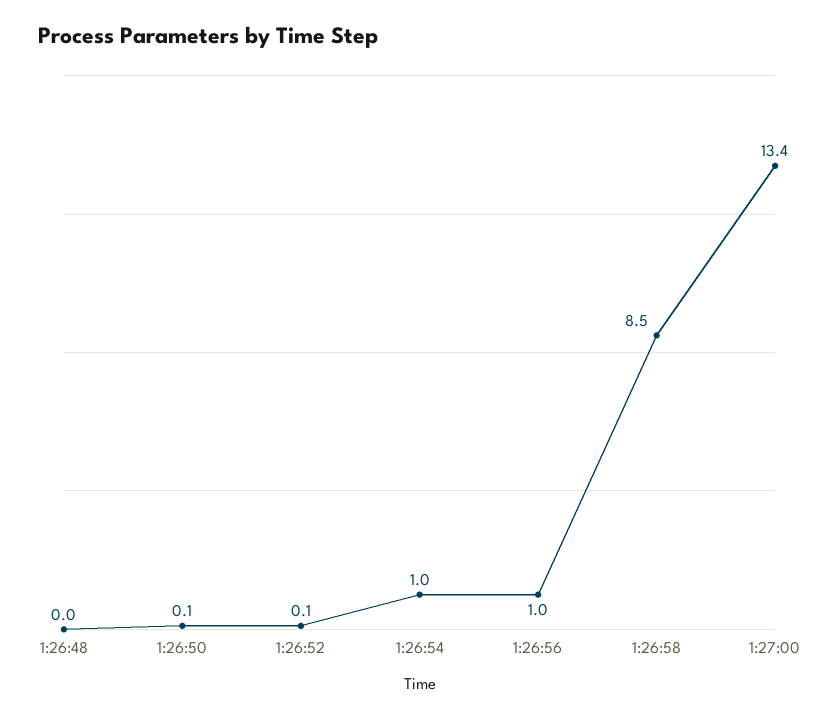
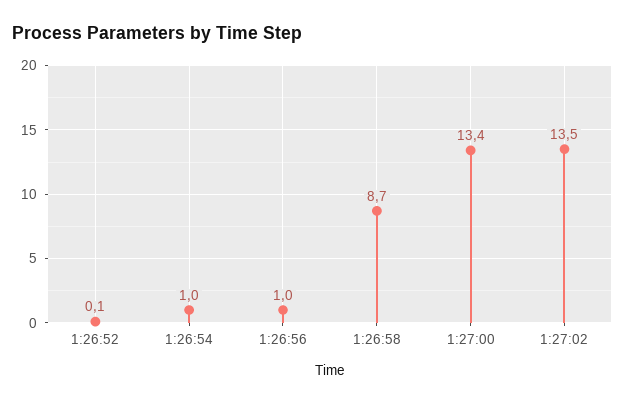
1:26:48: 0 -> none
1:26:50: 0.1 -> none
1:26:58: 8.5 -> 8.7
1:27:02: none -> 13.5

